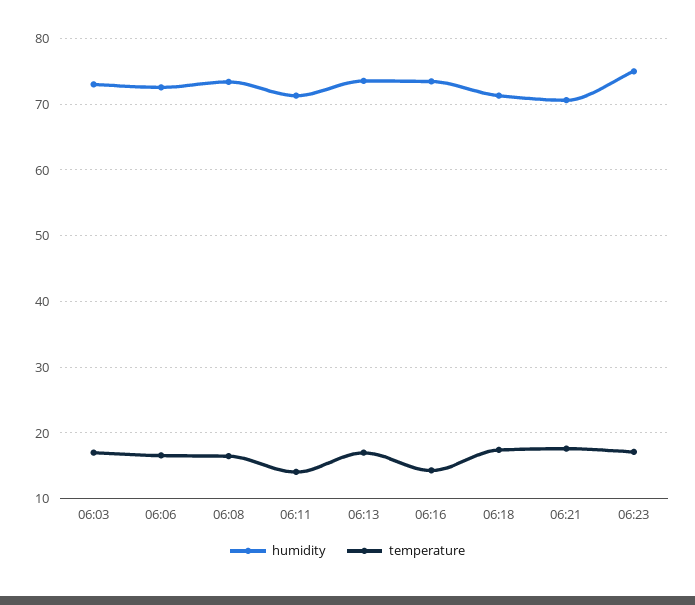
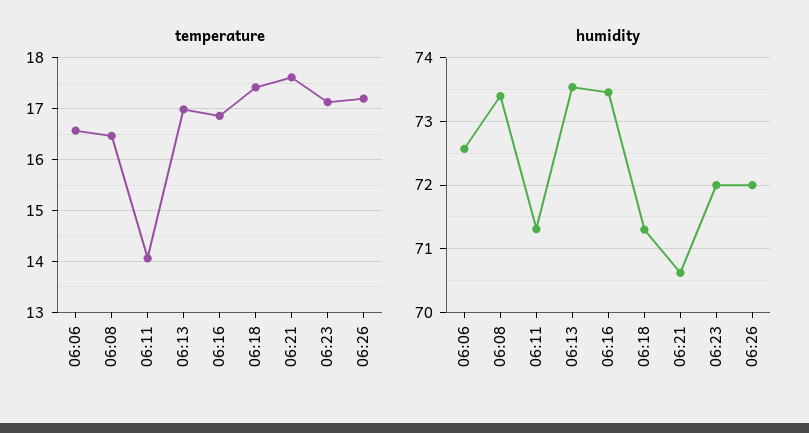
humidity, 06:03: 73 -> none
temperature, 06:03: 17 -> none
temperature, 06:16: 14 -> 16.8
humidity, 06:23: 75 -> 72
temperature, 06:26: none -> 17.2
humidity, 06:26: none -> 72

